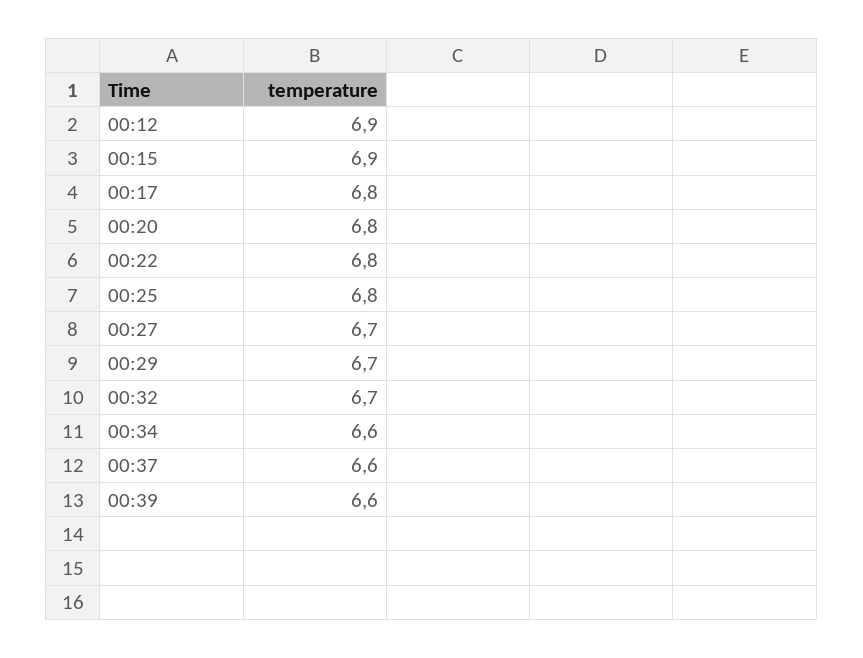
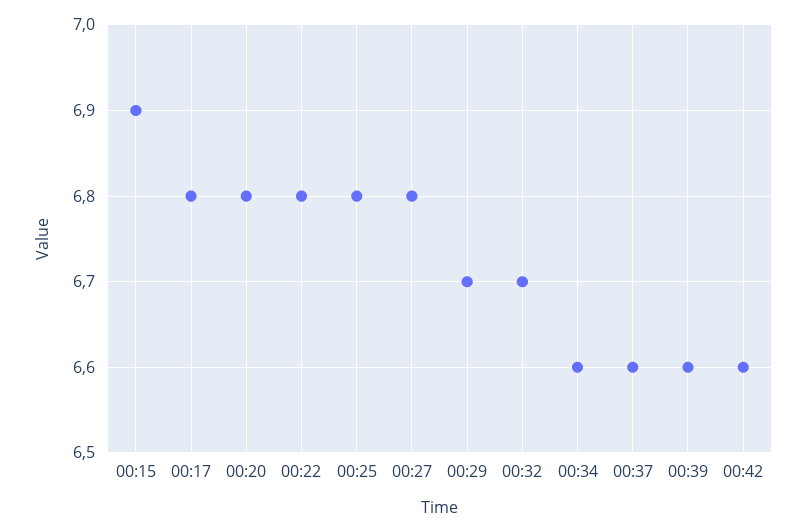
00:12: 6.9 -> none
00:27: 6.7 -> 6.8
00:42: none -> 6.6

